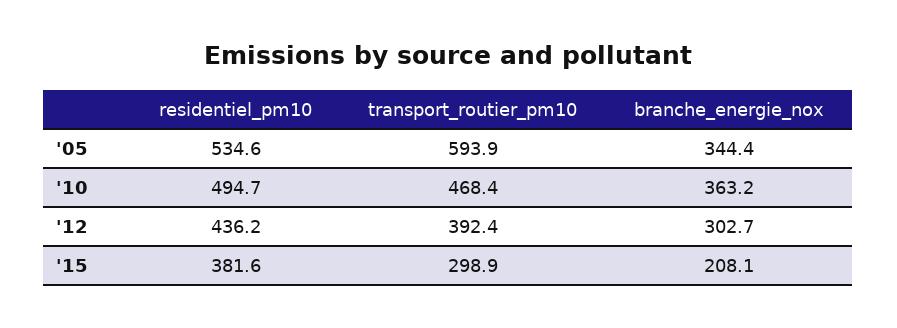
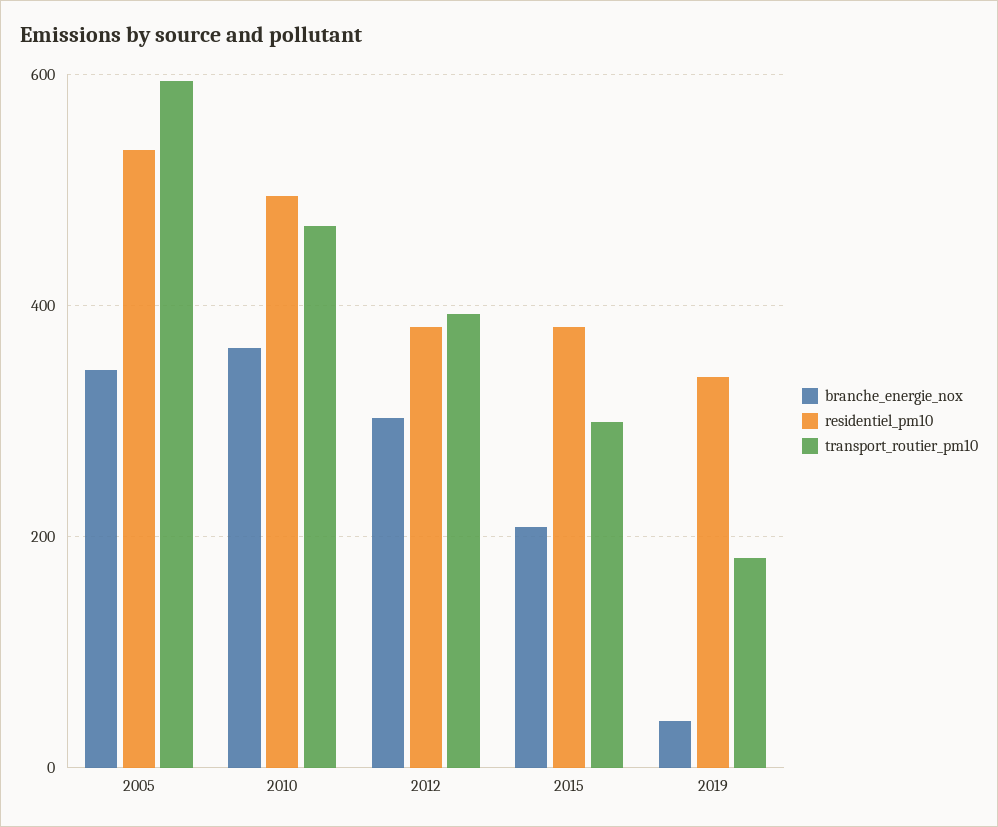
residentiel_pm10, '12: 436.2 -> 380
branche_energie_nox, 2019: none -> 40
residentiel_pm10, 2019: none -> 340
transport_routier_pm10, 2019: none -> 180

